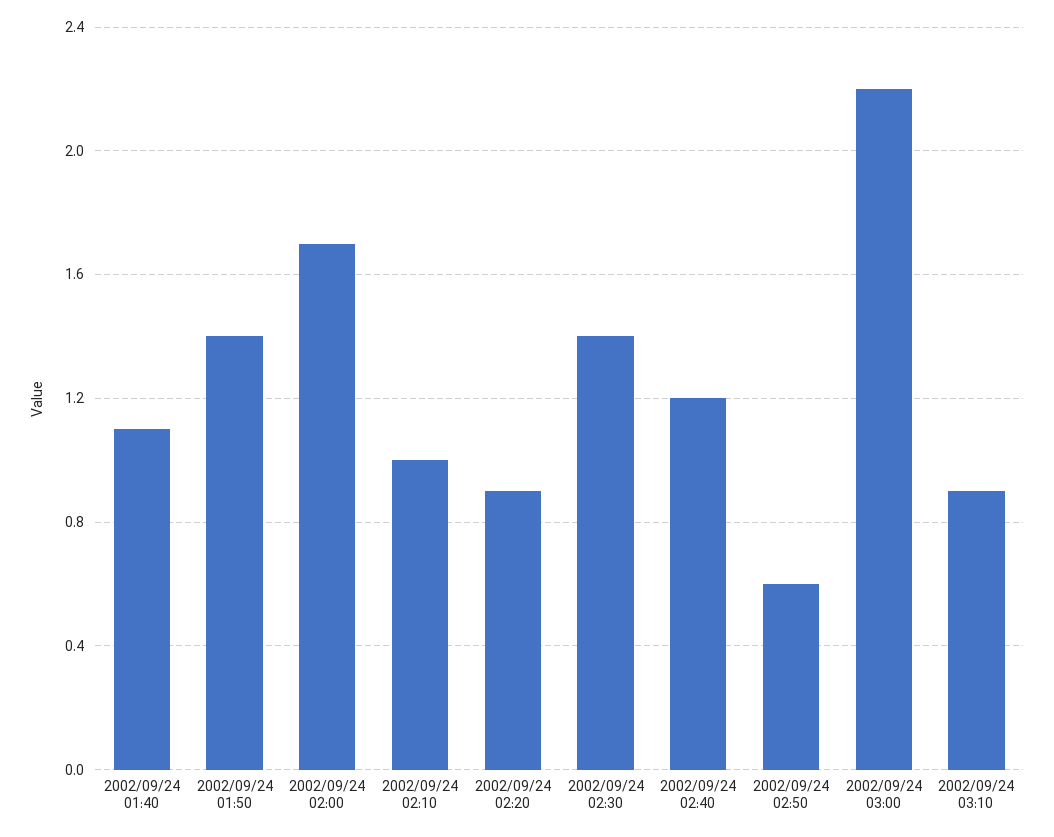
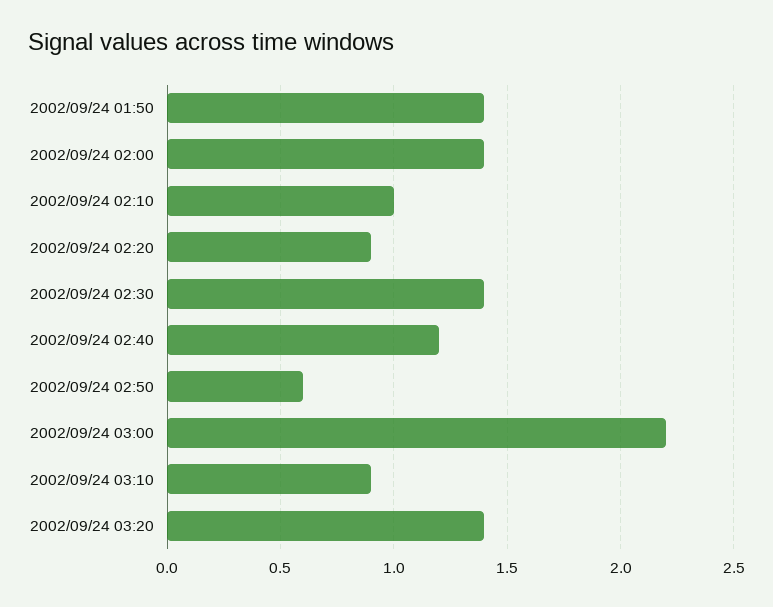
2002/09/24 01:40: 1.1 -> none
2002/09/24 02:00: 1.7 -> 1.4
2002/09/24 03:20: none -> 1.4

